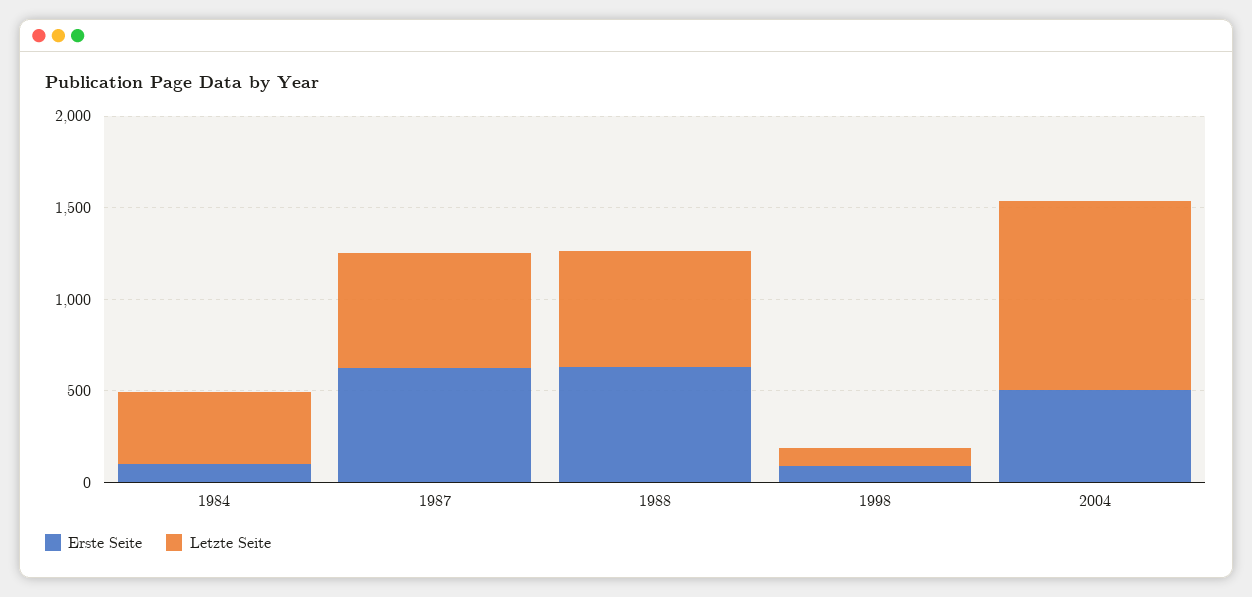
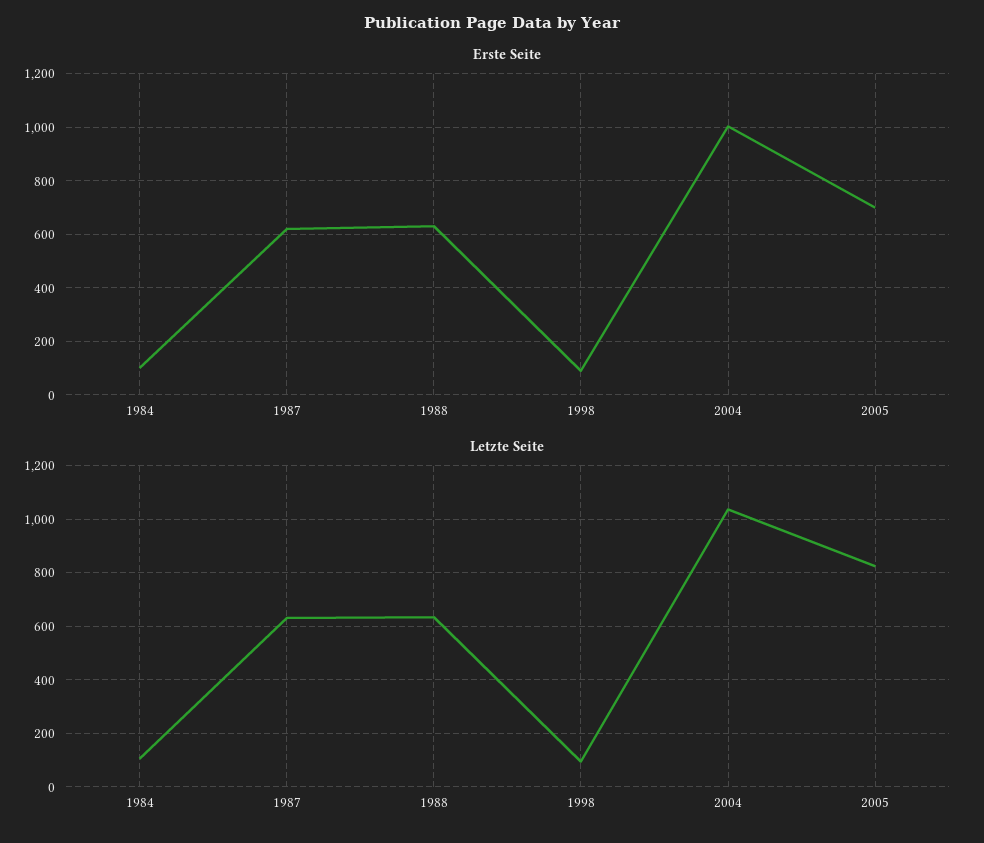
Letzte Seite, 1984: 400 -> 100
Erste Seite, 2004: 500 -> 1000
Erste Seite, 2005: none -> 700
Letzte Seite, 2005: none -> 825

